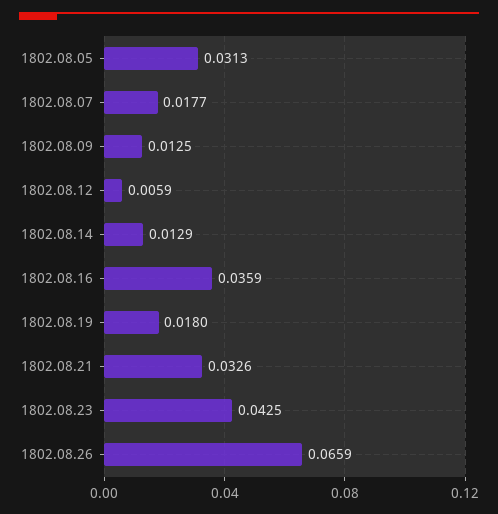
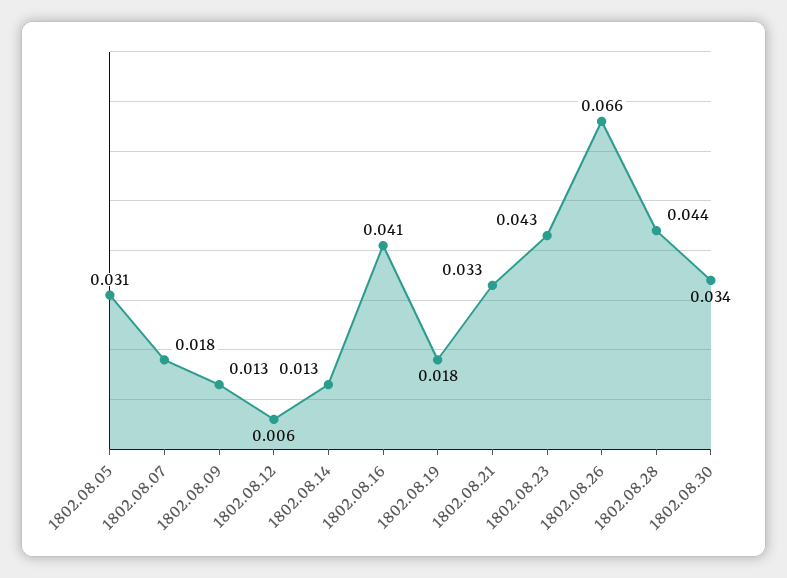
1802.08.16: 0.0359 -> 0.041
1802.08.28: none -> 0.044
1802.08.30: none -> 0.034

